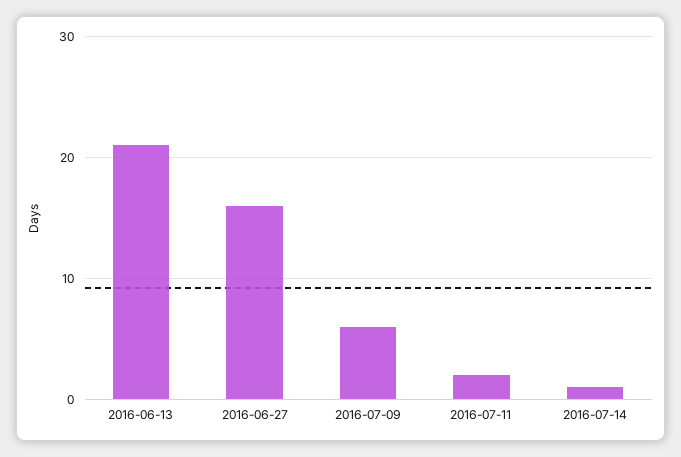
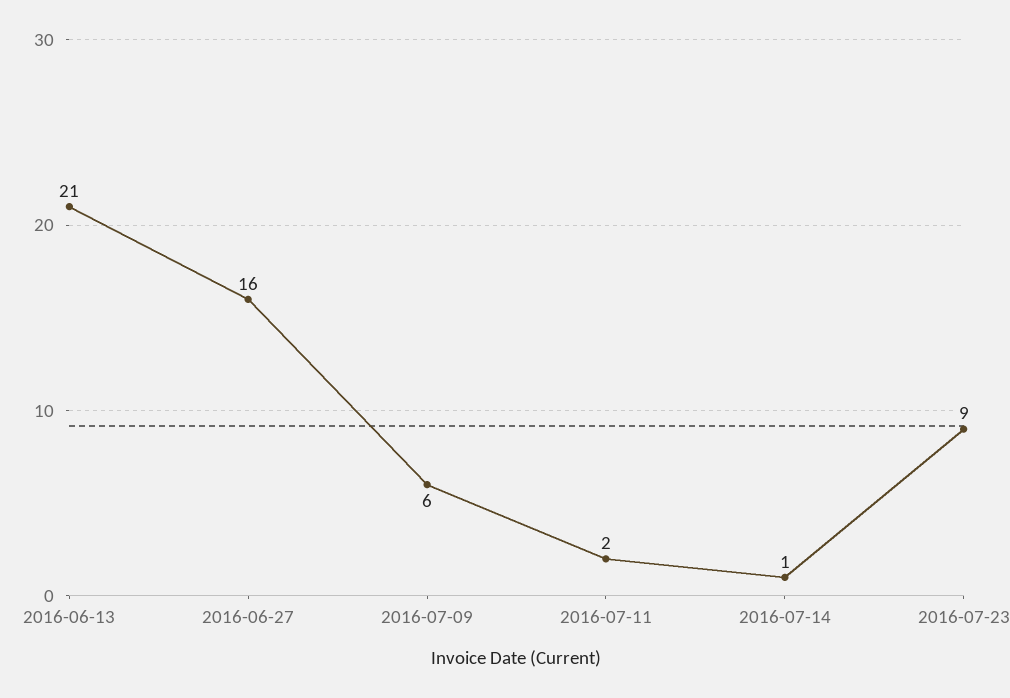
2016-07-23: none -> 9

